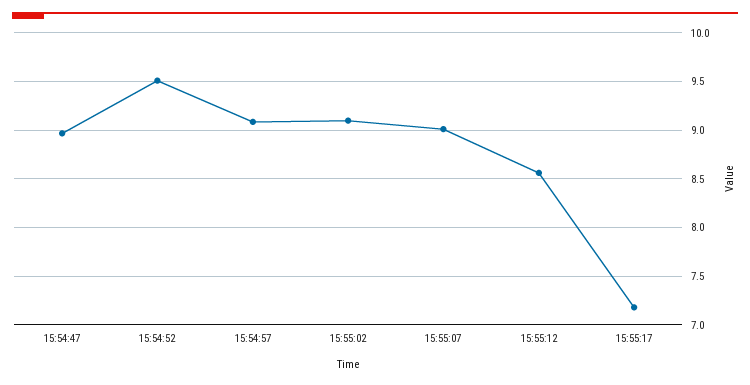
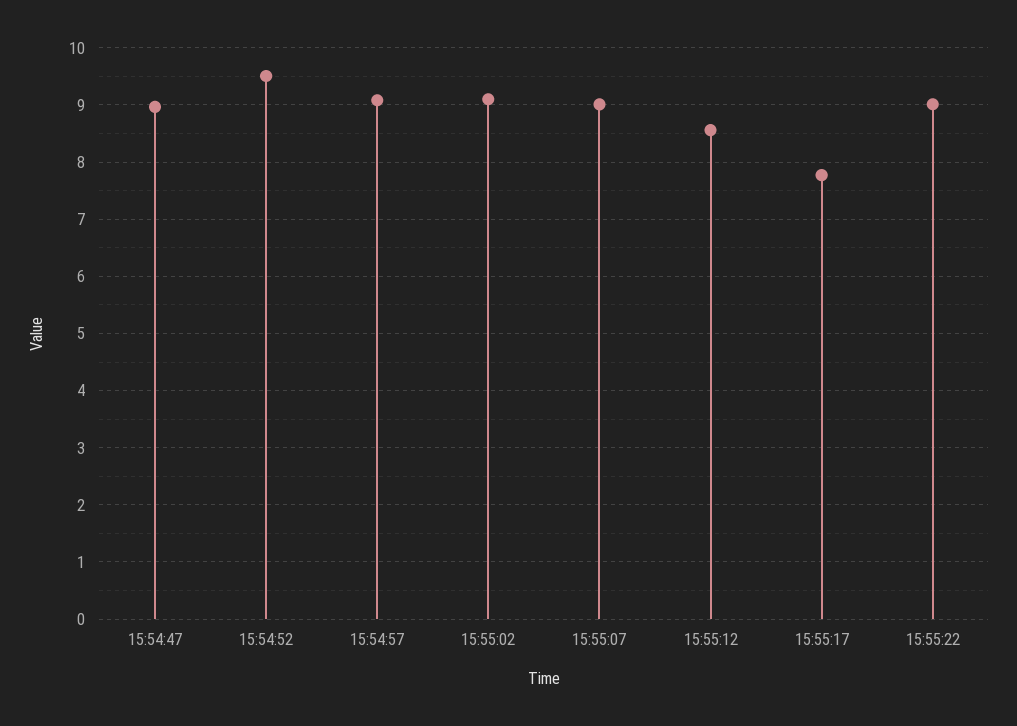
15:55:17: 7.2 -> 7.8
15:55:22: none -> 9

